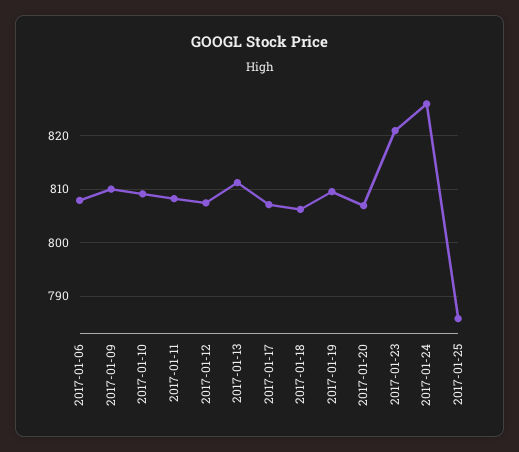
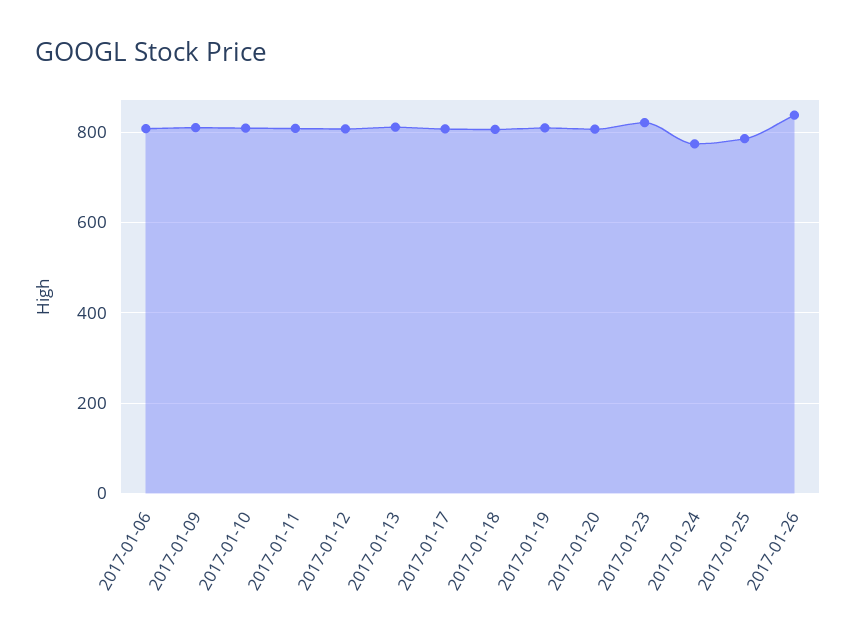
2017-01-24: 826 -> 780
2017-01-26: none -> 840

